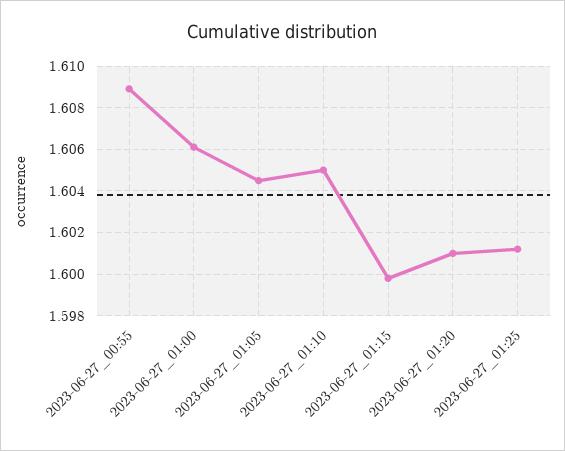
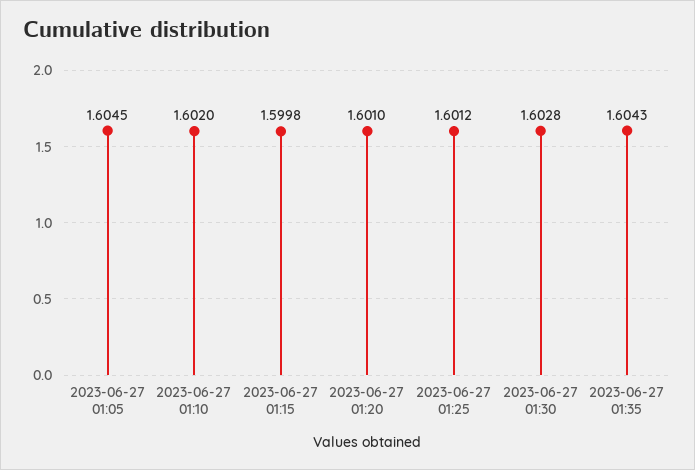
2023-06-27_00:55: 1.609 -> none
2023-06-27_01:00: 1.606 -> none
2023-06-27_01:10: 1.605 -> 1.602
2023-06-27 01:30: none -> 1.6028
2023-06-27 01:35: none -> 1.6043

